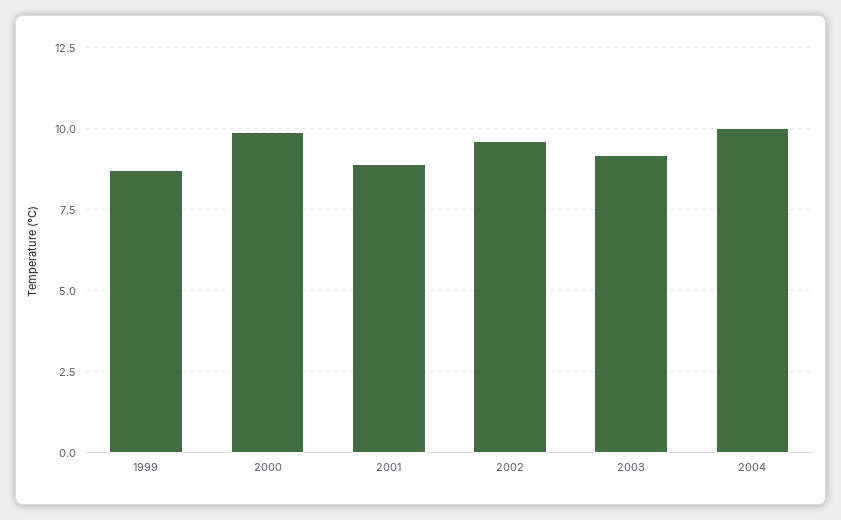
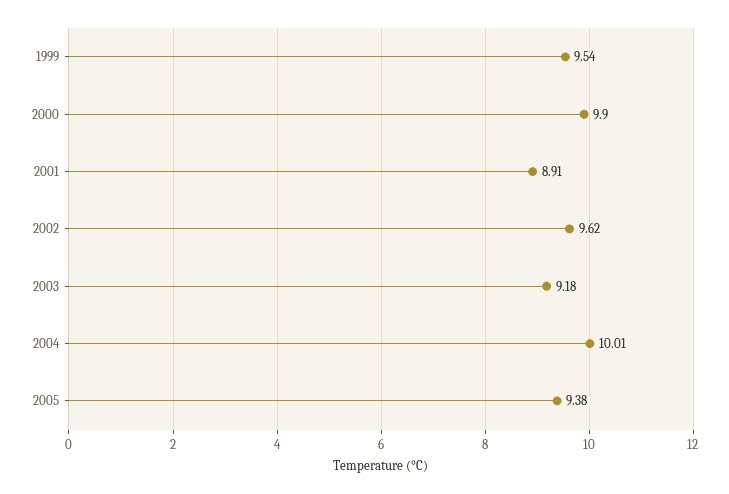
1999: 8.75 -> 9.54
2005: none -> 9.38

